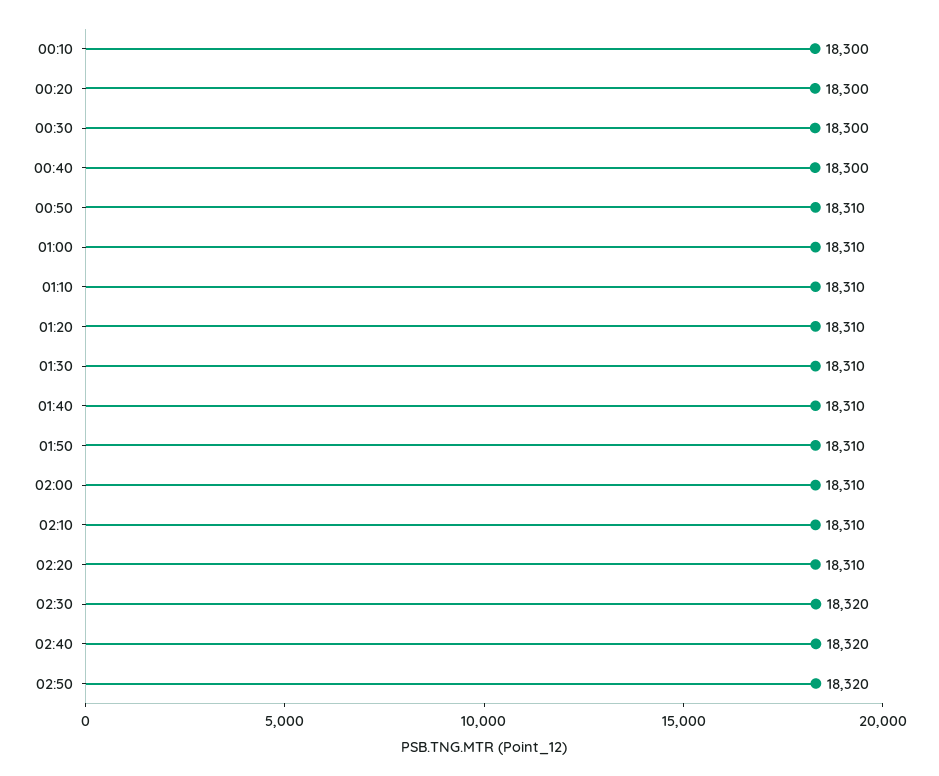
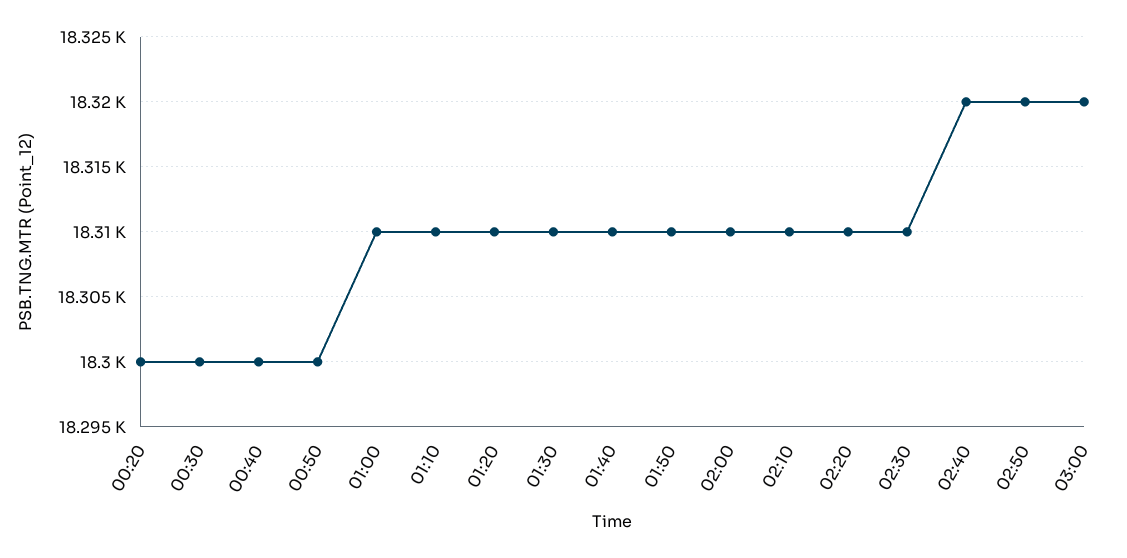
00:10: 18300 -> none
00:50: 18310 -> 18300
02:30: 18320 -> 18310
03:00: none -> 18320

